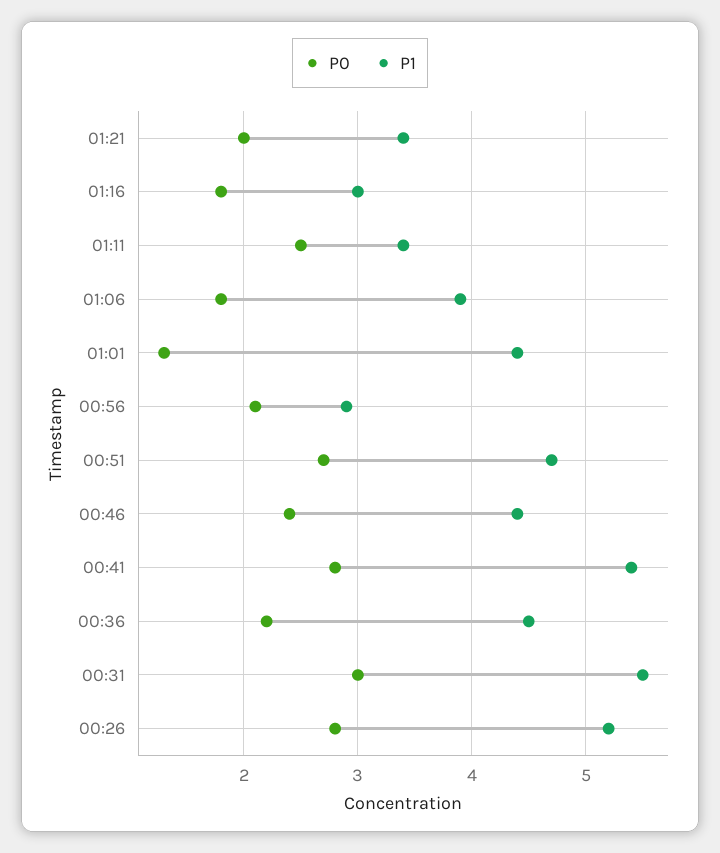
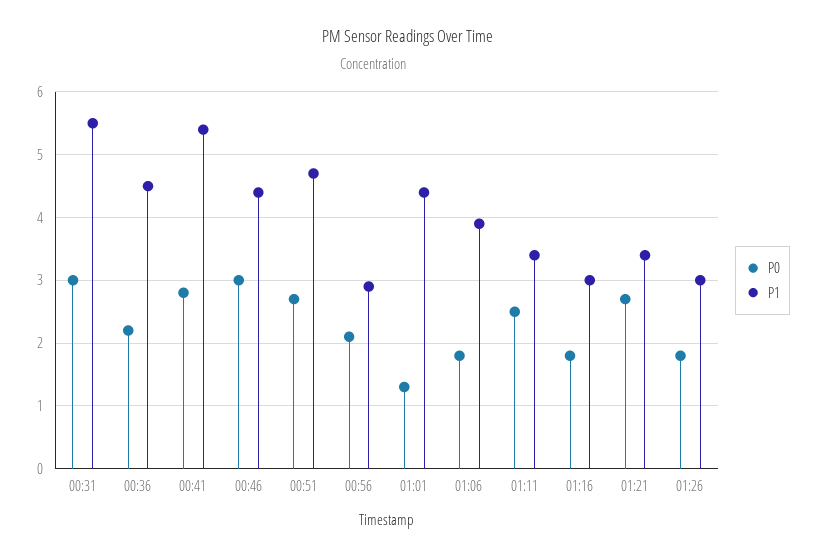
P0, 01:21: 2 -> 2.7
P0, 00:46: 2.4 -> 3
P0, 00:26: 2.8 -> none
P1, 00:26: 5.2 -> none
P0, 01:26: none -> 1.8
P1, 01:26: none -> 3

